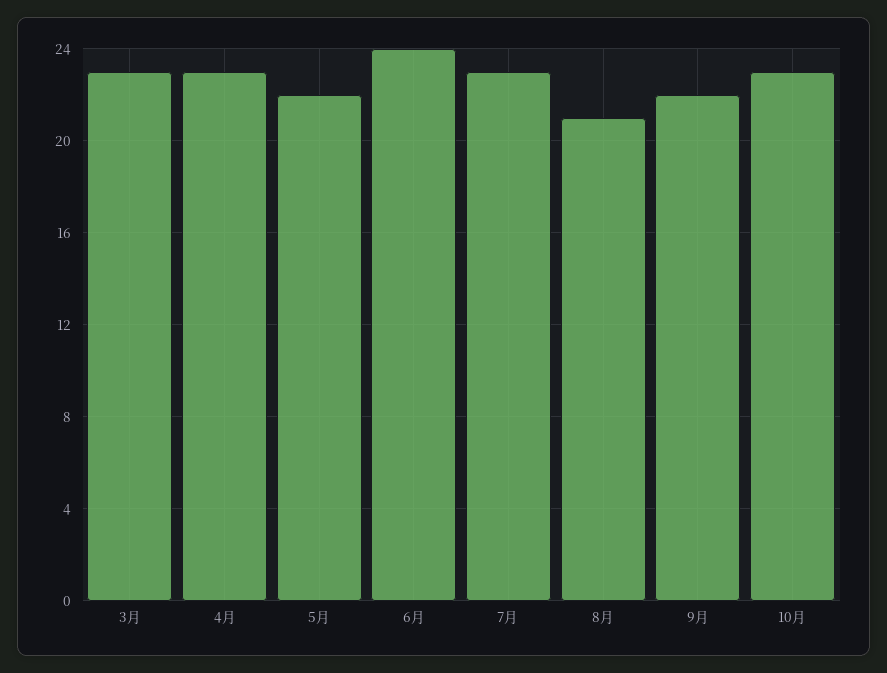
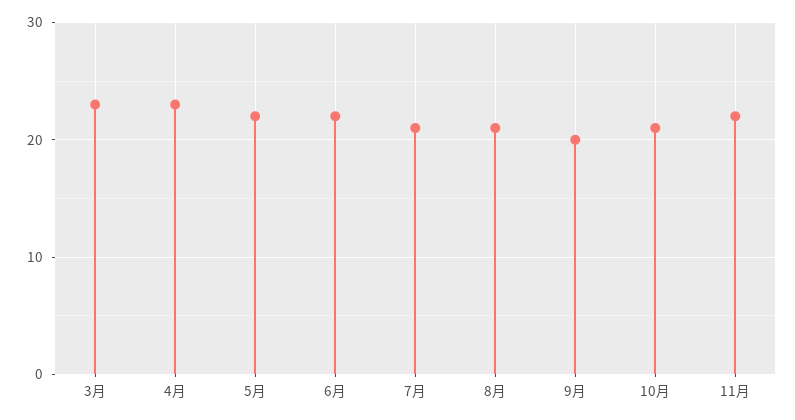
6月: 24 -> 22
7月: 23 -> 21
9月: 22 -> 20
10月: 23 -> 21
11月: none -> 22

